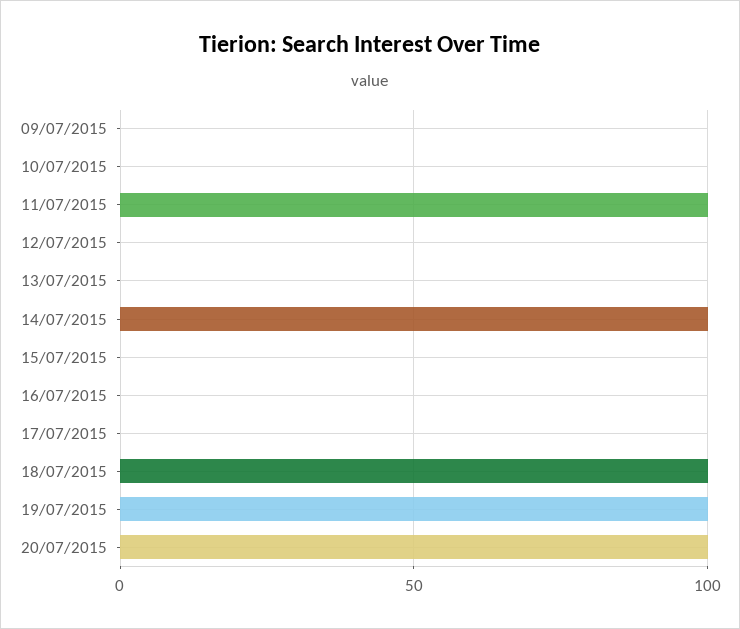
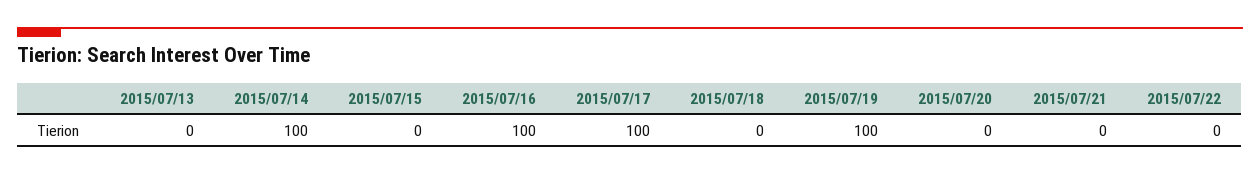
09/07/2015: 0 -> none
10/07/2015: 0 -> none
11/07/2015: 100 -> none
12/07/2015: 0 -> none
16/07/2015: 0 -> 100
17/07/2015: 0 -> 100
18/07/2015: 100 -> 0
20/07/2015: 100 -> 0
2015/07/21: none -> 0
2015/07/22: none -> 0

